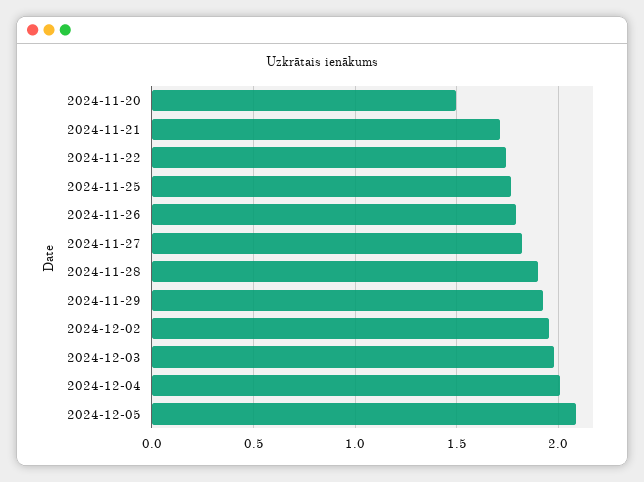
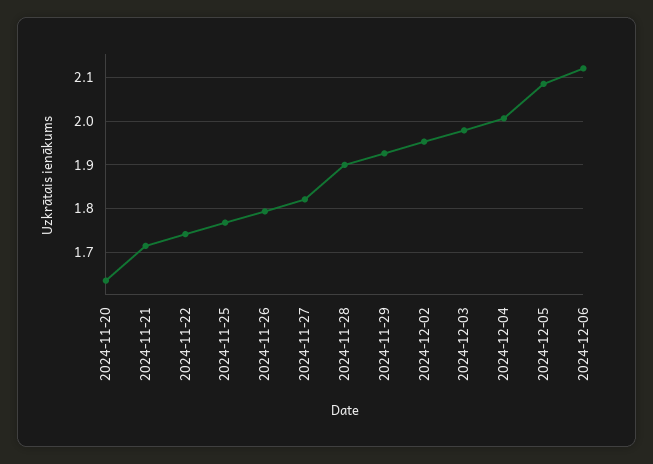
2024-11-20: 1.5 -> 1.64
2024-12-06: none -> 2.12

